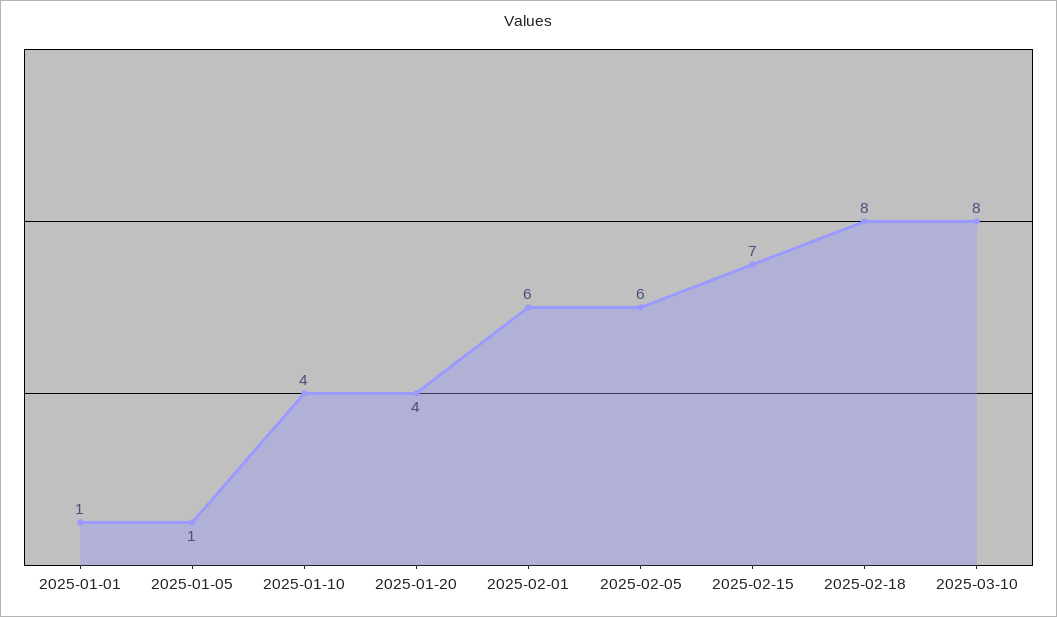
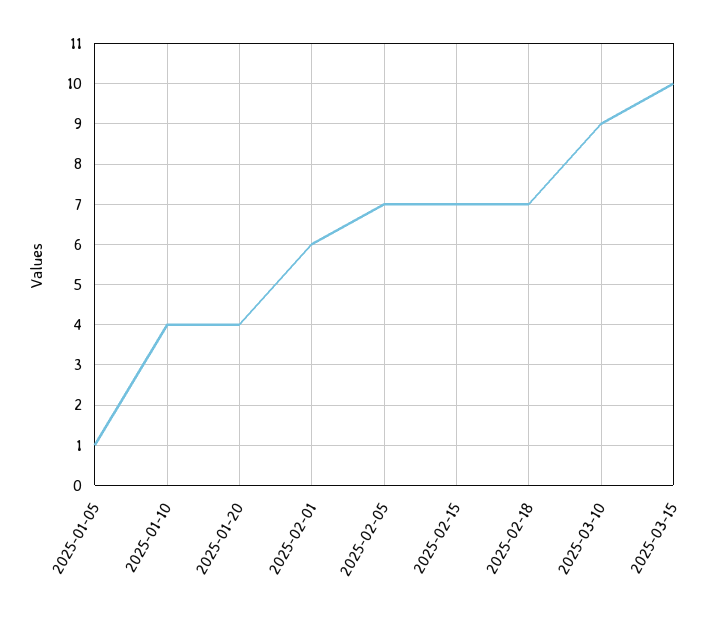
2025-01-01: 1 -> none
2025-02-05: 6 -> 7
2025-02-18: 8 -> 7
2025-03-10: 8 -> 9
2025-03-15: none -> 10

